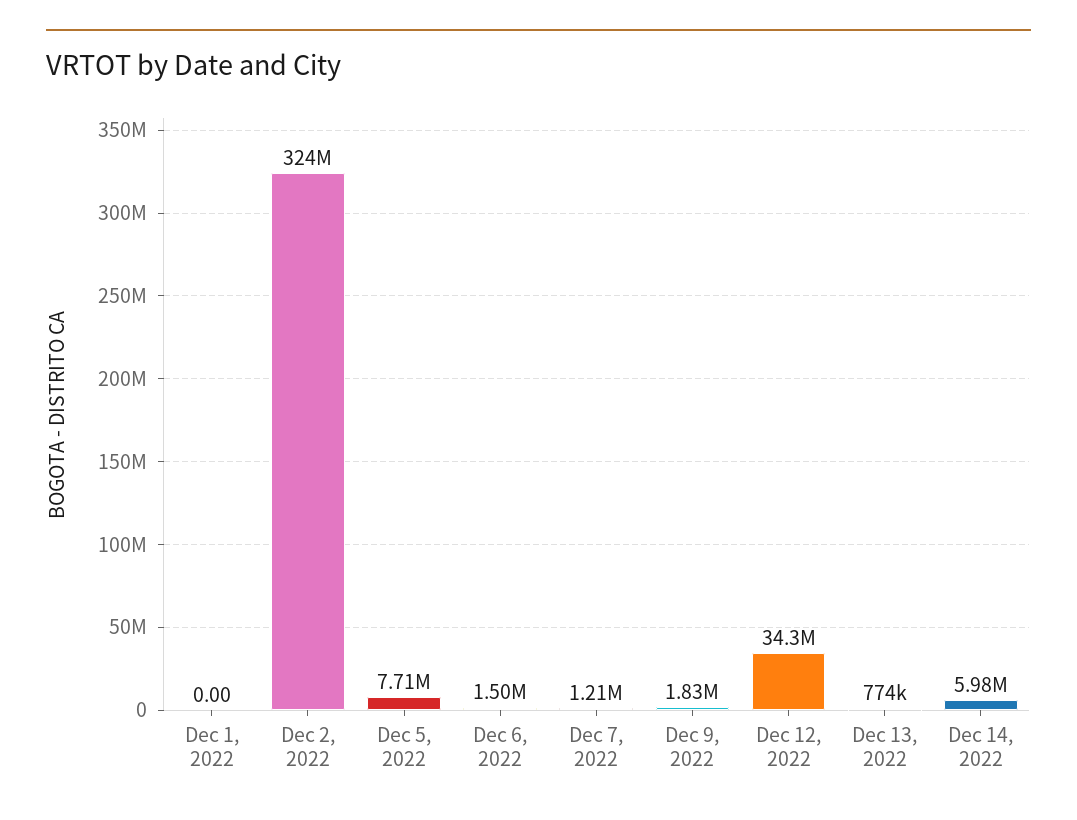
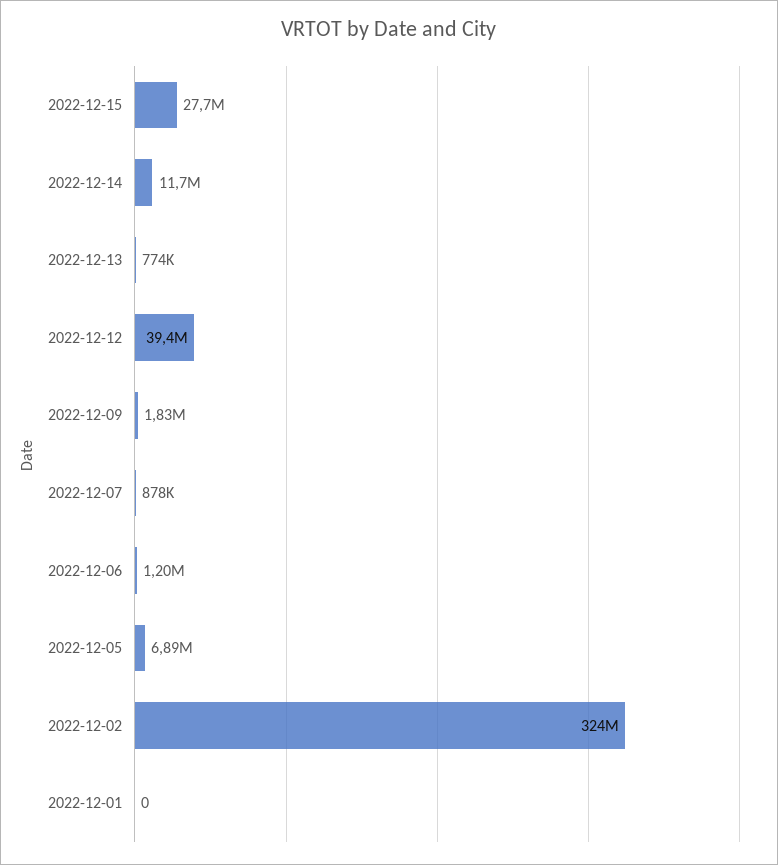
Dec 5, 2022: 7710000 -> 6890000
Dec 6, 2022: 1500000 -> 1200000
Dec 7, 2022: 1210000 -> 878000
Dec 12, 2022: 34300000 -> 39400000
Dec 14, 2022: 5980000 -> 11700000
2022-12-15: none -> 27700000

